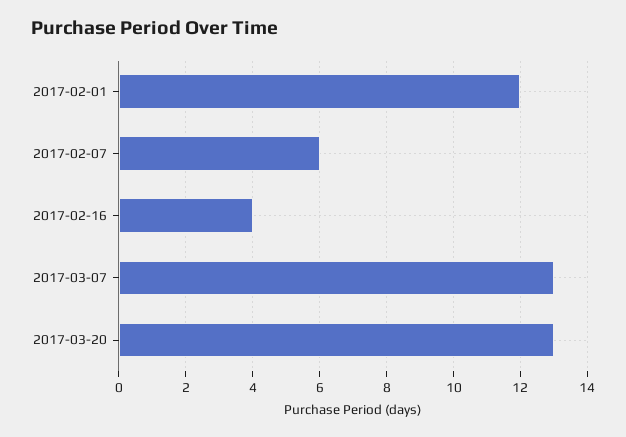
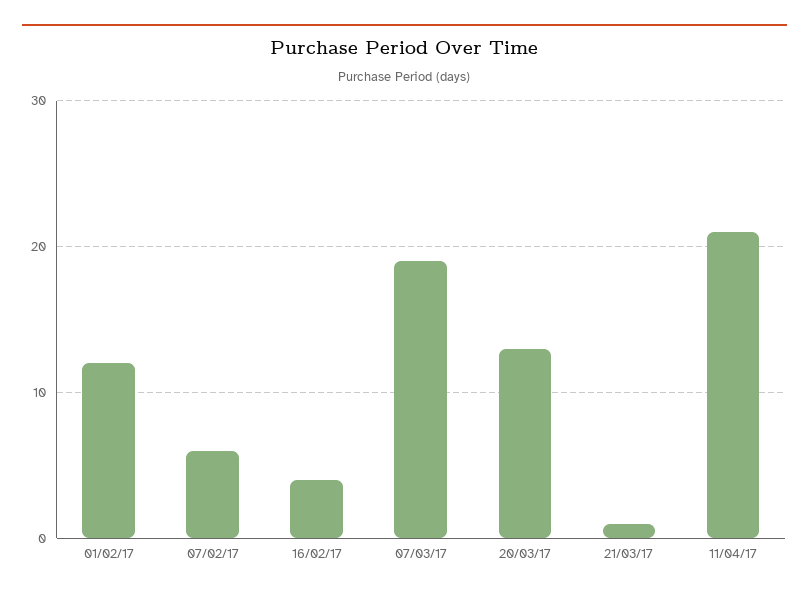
2017-03-07: 13 -> 19
21/03/17: none -> 1
11/04/17: none -> 21

